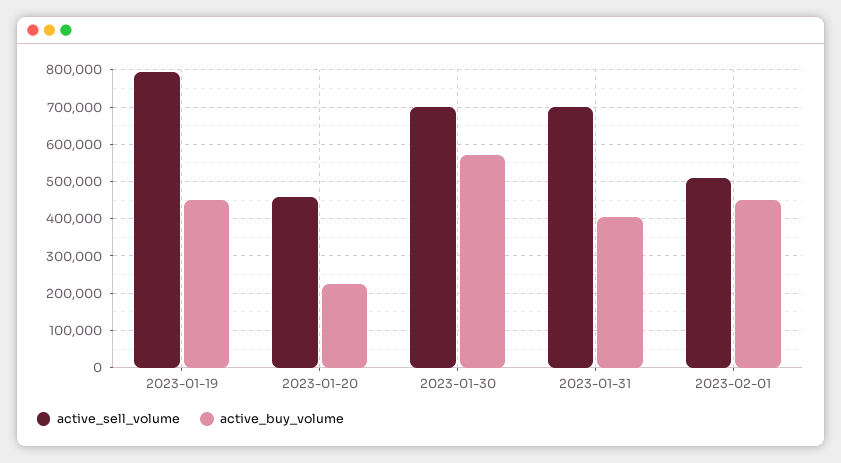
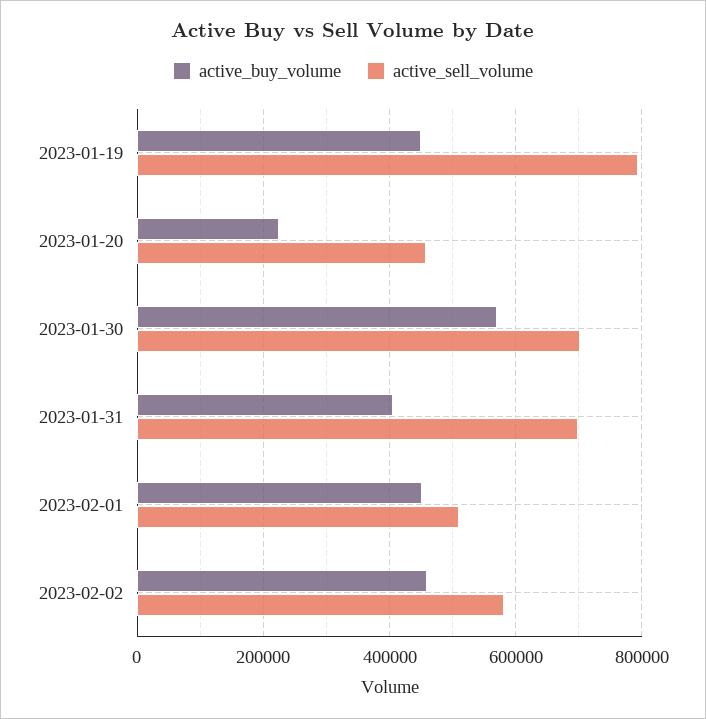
active_buy_volume, 2023-02-02: none -> 460000
active_sell_volume, 2023-02-02: none -> 580000

